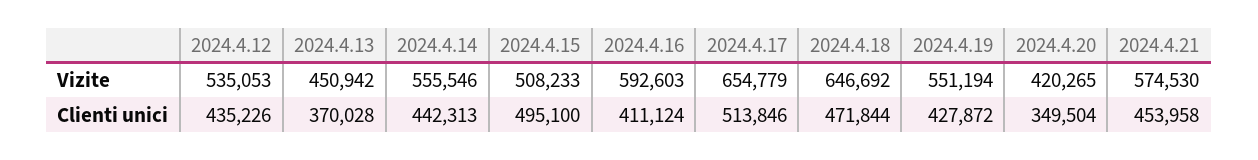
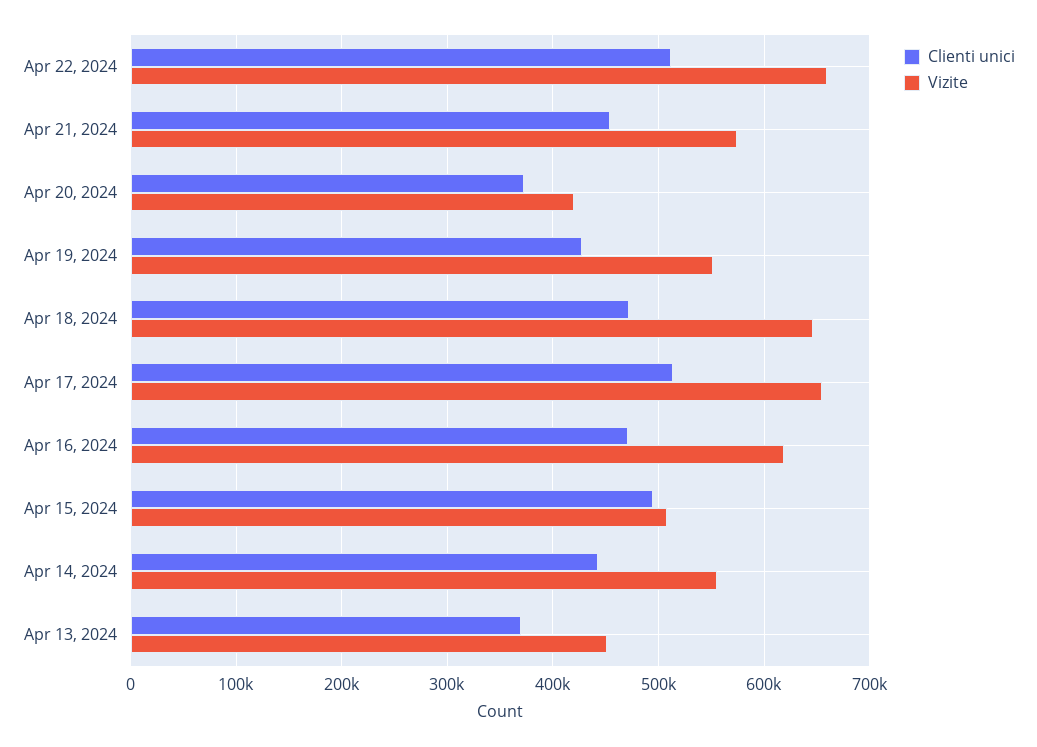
Vizite, 2024.4.12: 535053 -> none
Vizite, 2024.4.16: 592603 -> 620000
Clienti unici, 2024.4.12: 435226 -> none
Clienti unici, 2024.4.16: 411124 -> 470000
Clienti unici, 2024.4.20: 349504 -> 370000
Clienti unici, Apr 22, 2024: none -> 510000
Vizite, Apr 22, 2024: none -> 660000

